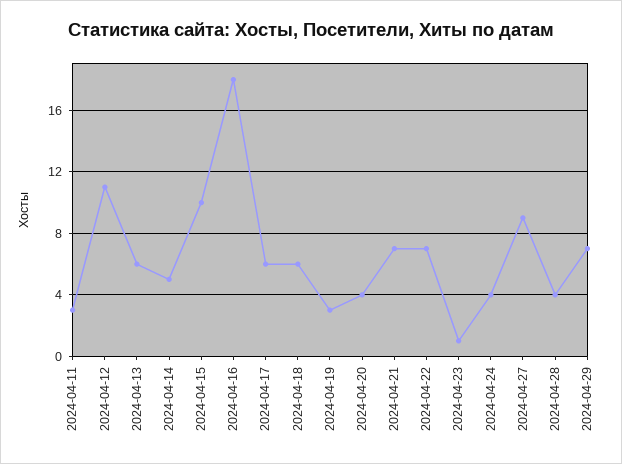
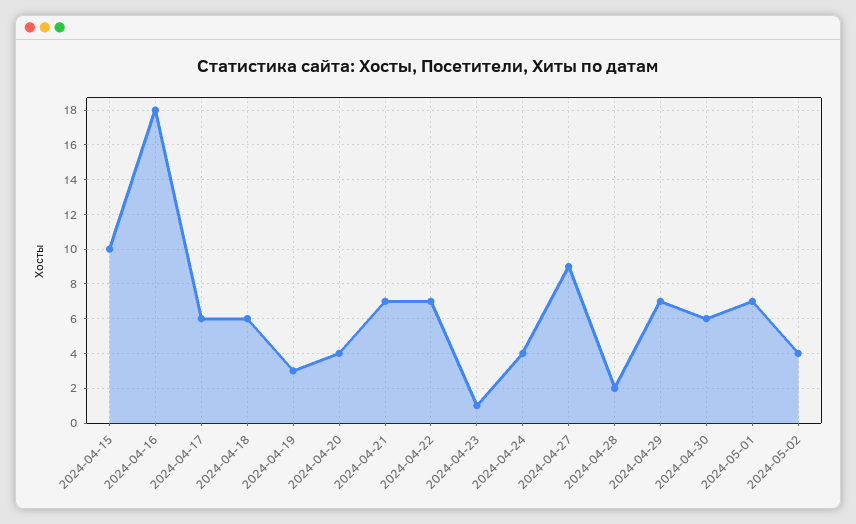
2024-04-11: 3 -> none
2024-04-12: 11 -> none
2024-04-13: 6 -> none
2024-04-14: 5 -> none
2024-04-28: 4 -> 2
2024-04-30: none -> 6
2024-05-01: none -> 7
2024-05-02: none -> 4

